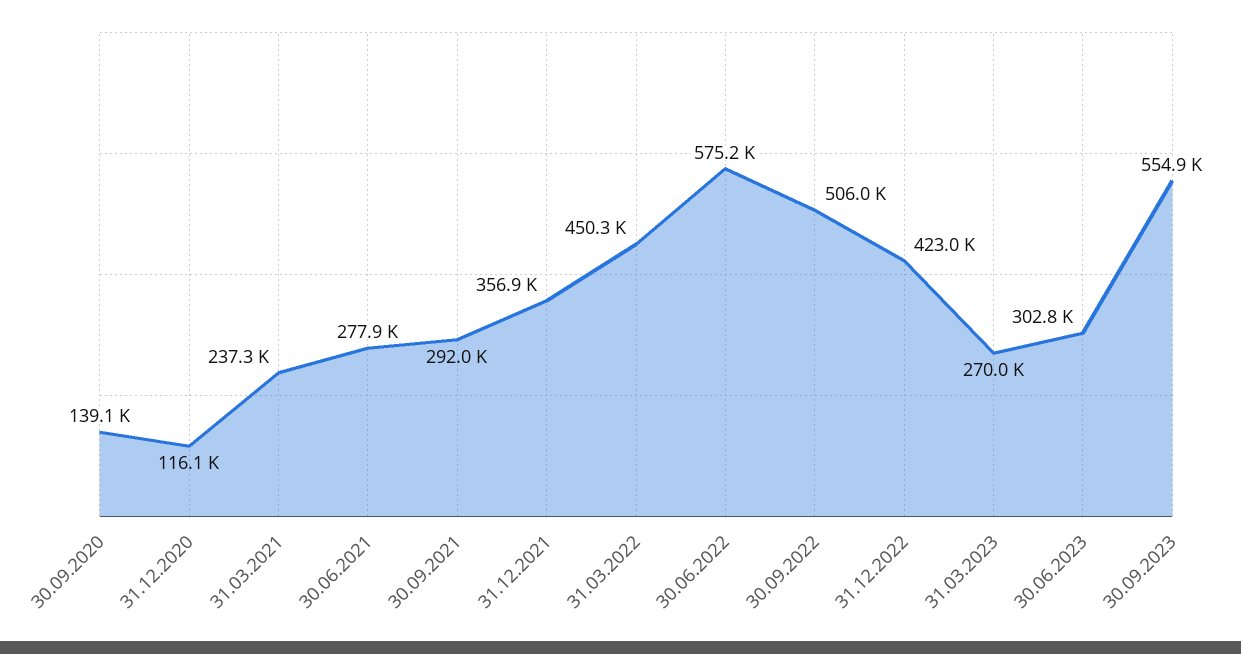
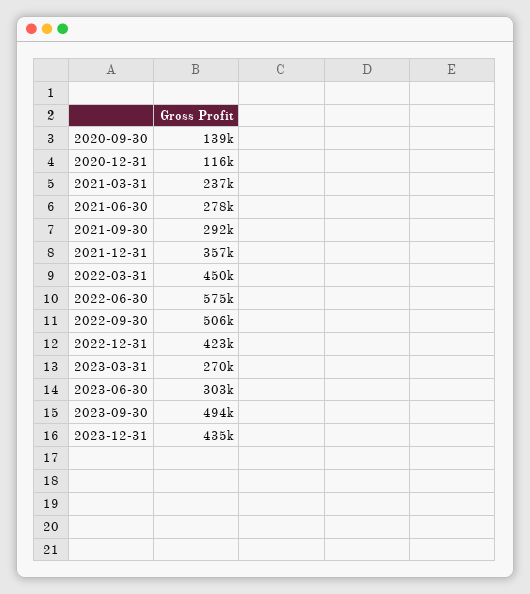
30.09.2023: 554900 -> 494000
2023-12-31: none -> 435000

